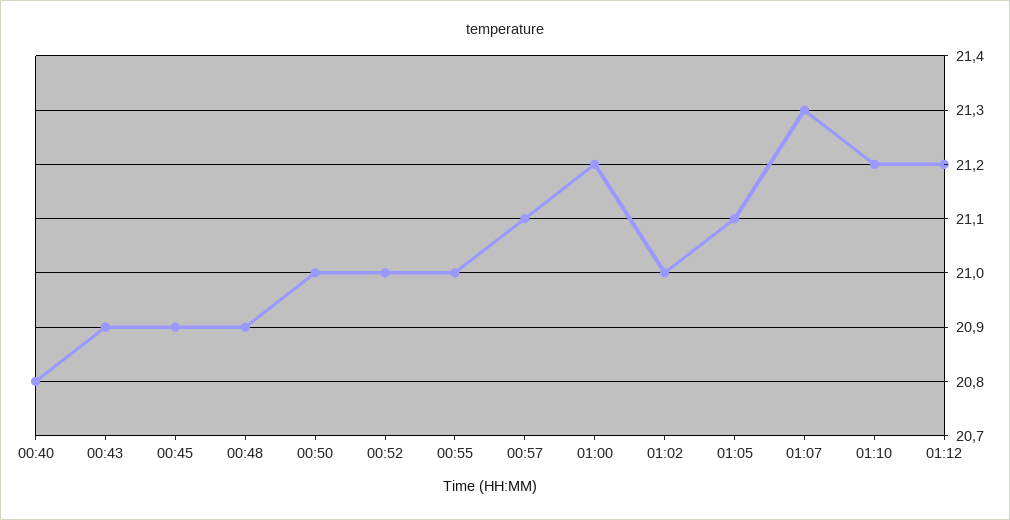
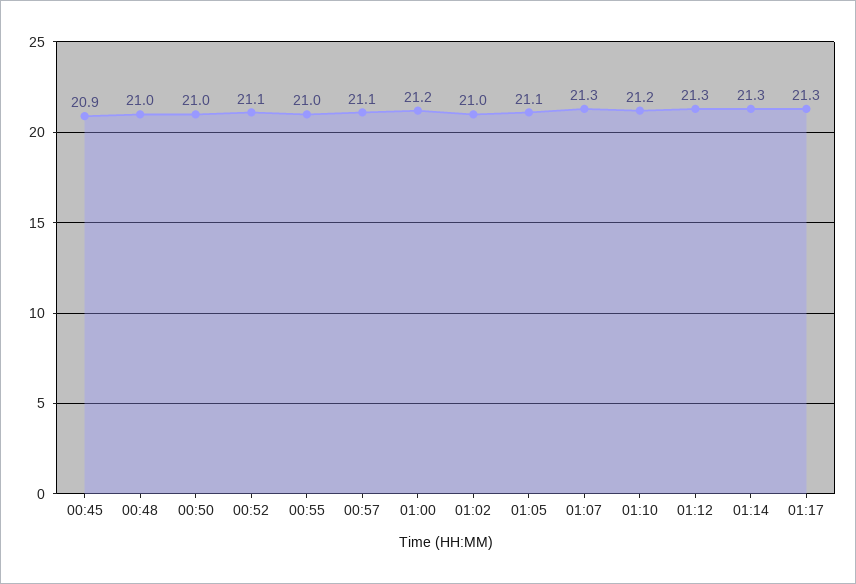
00:40: 20.8 -> none
00:43: 20.9 -> none
00:48: 20.9 -> 21
00:52: 21 -> 21.1
01:12: 21.2 -> 21.3
01:14: none -> 21.3
01:17: none -> 21.3

